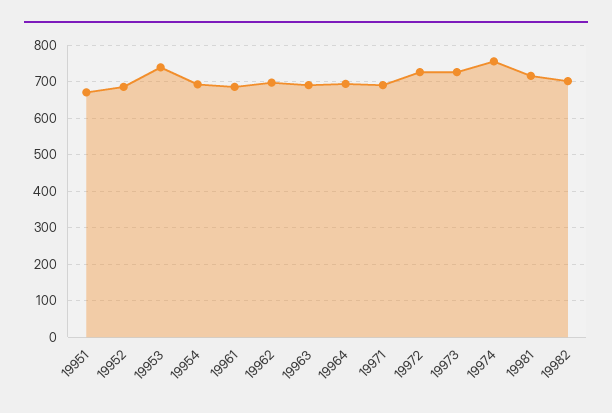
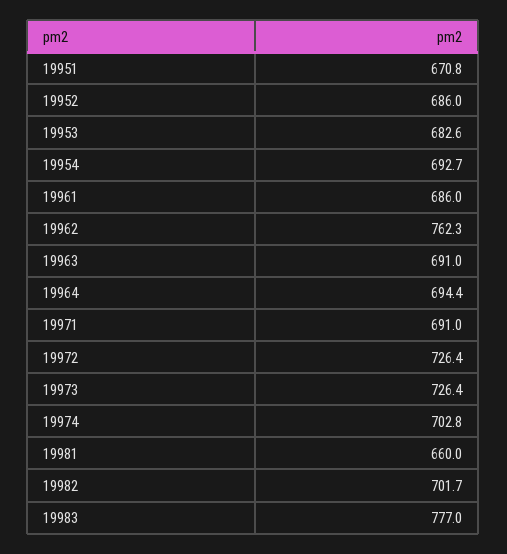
19953: 740 -> 682.6
19962: 700 -> 762.3
19974: 760 -> 702.8
19981: 720 -> 660
19983: none -> 777

